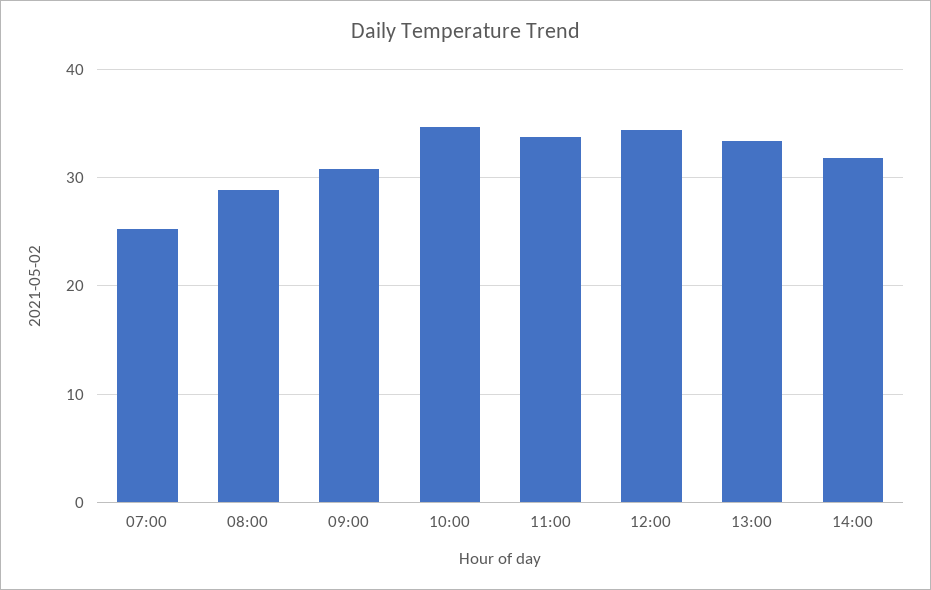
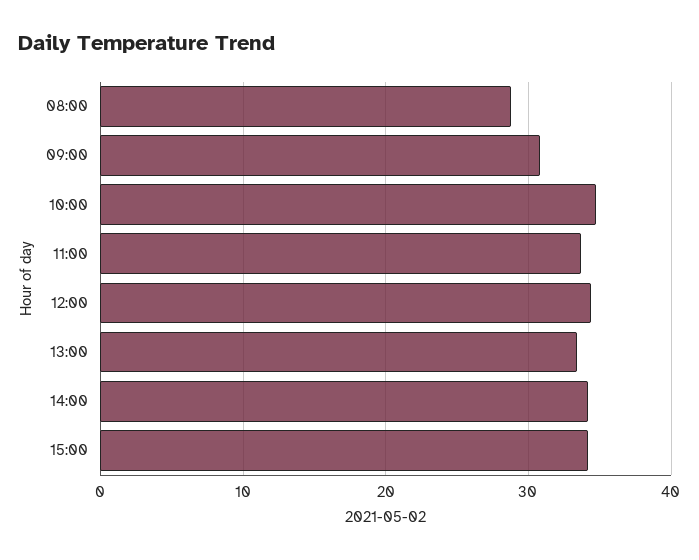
07:00: 25 -> none
14:00: 32 -> 34
15:00: none -> 34

